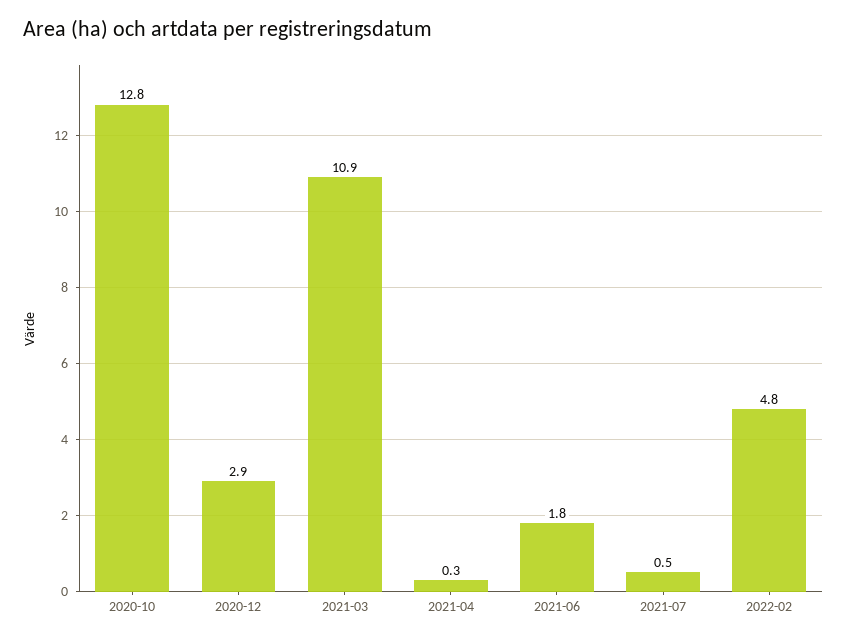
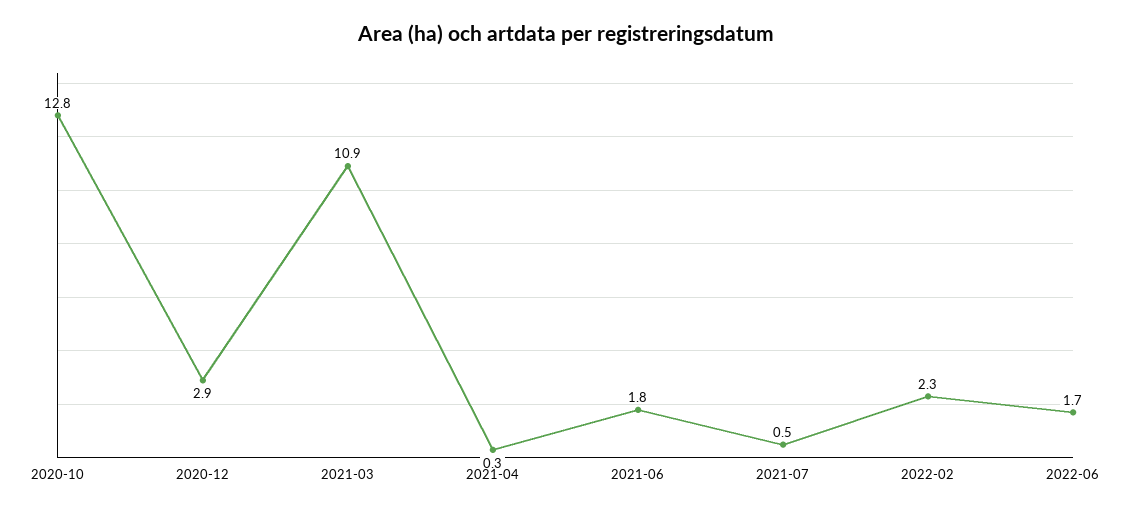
2022-02: 4.8 -> 2.3
2022-06: none -> 1.7

